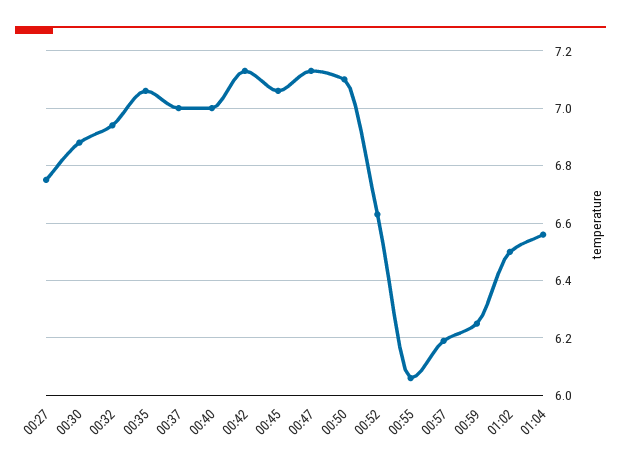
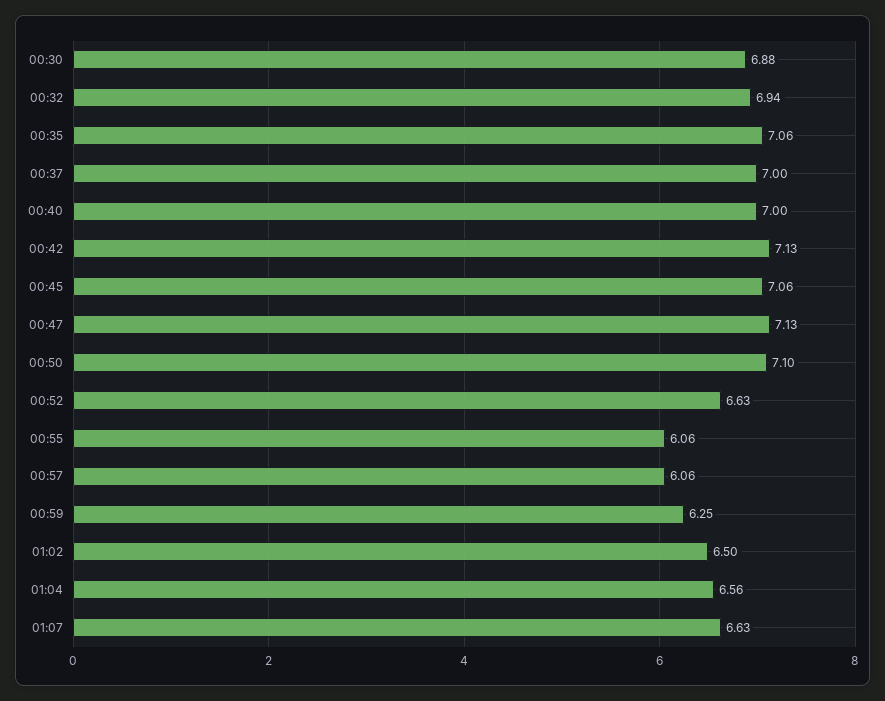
00:27: 6.75 -> none
00:57: 6.2 -> 6.06
01:07: none -> 6.63

